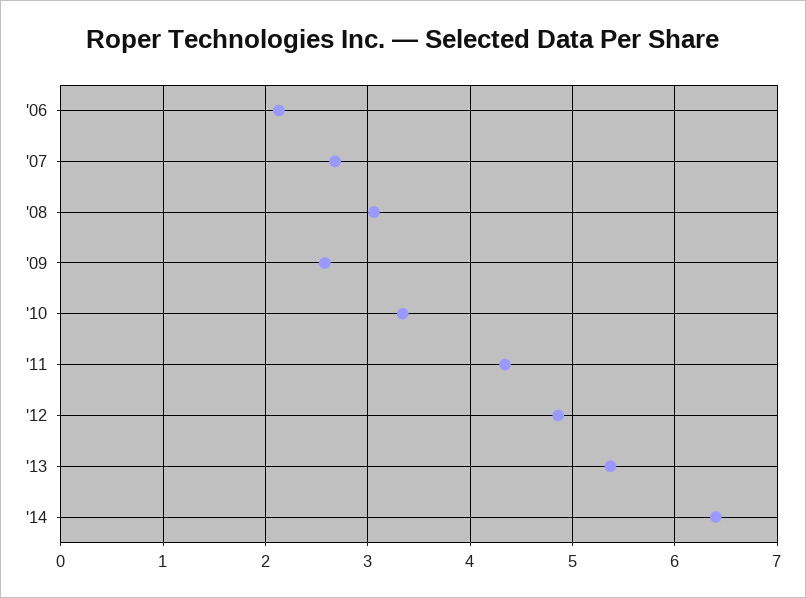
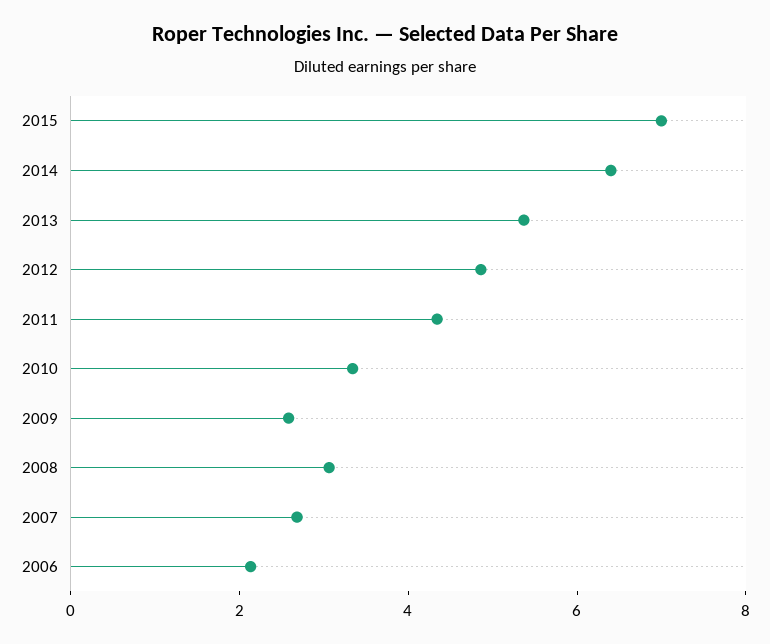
2015: none -> 7

